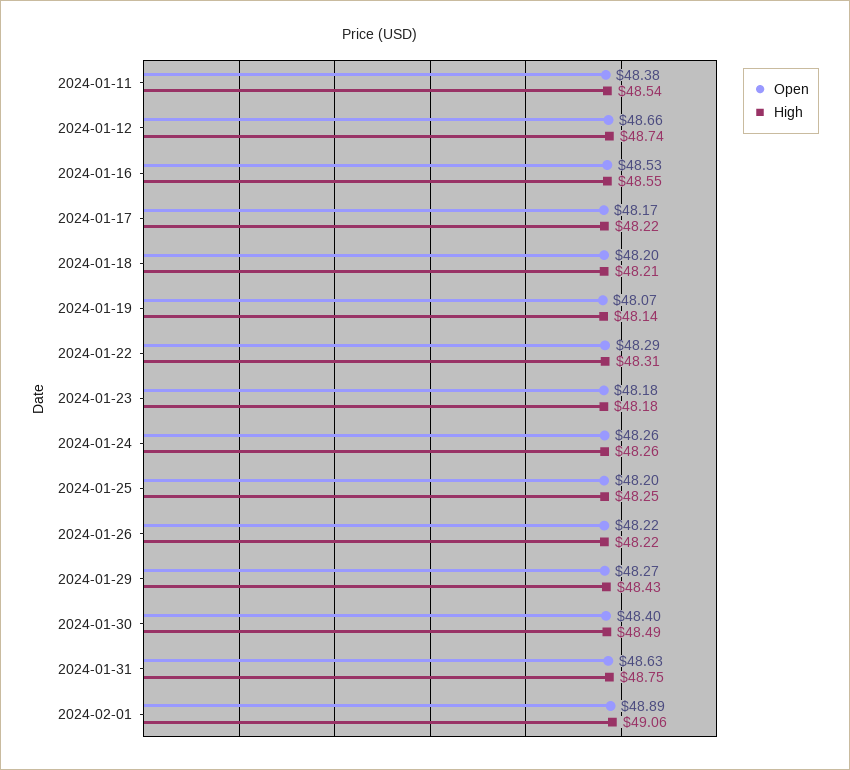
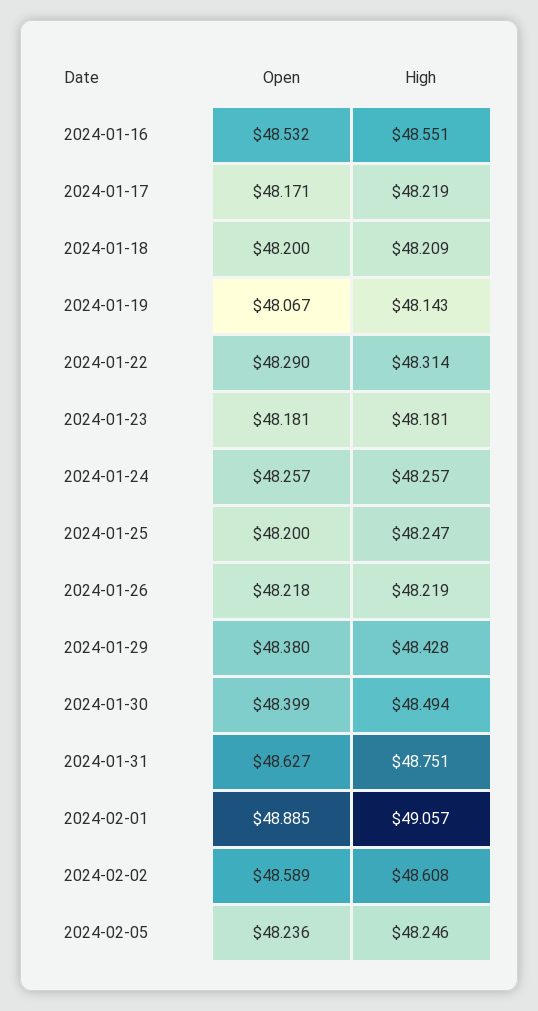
Open, 2024-01-11: 48.38 -> none
High, 2024-01-11: 48.54 -> none
Open, 2024-01-12: 48.66 -> none
High, 2024-01-12: 48.74 -> none
Open, 2024-01-29: 48.27 -> 48.38
Open, 2024-02-02: none -> 48.589
High, 2024-02-02: none -> 48.608
Open, 2024-02-05: none -> 48.236
High, 2024-02-05: none -> 48.246

